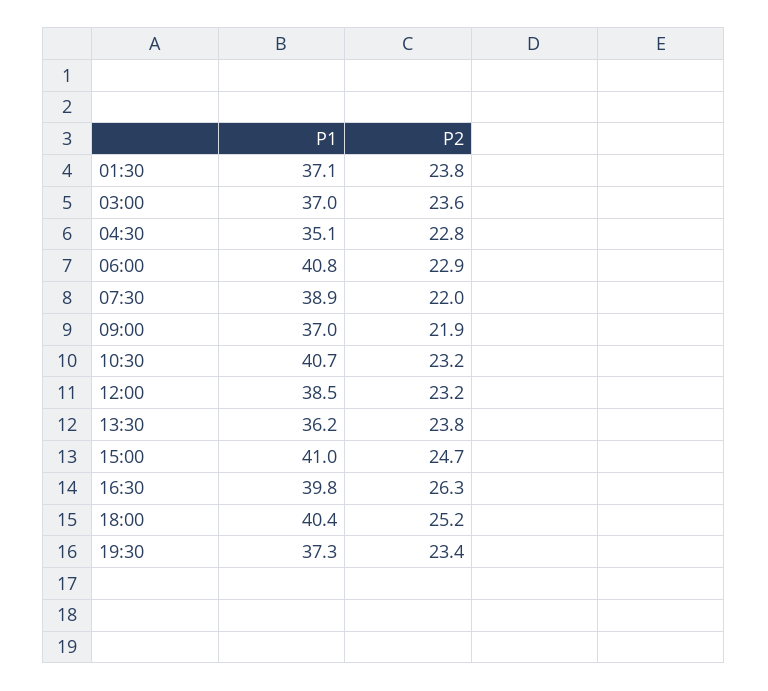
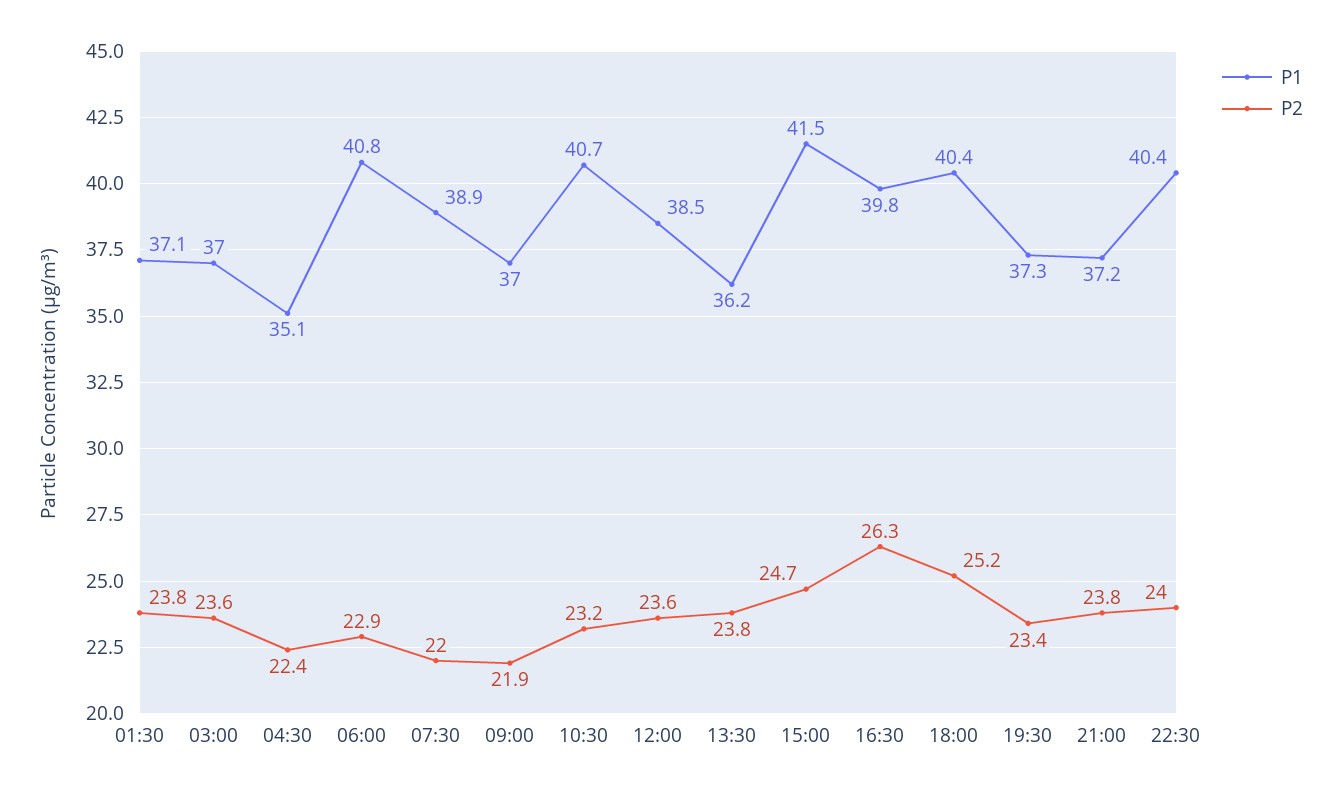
P2, 04:30: 22.8 -> 22.4
P2, 12:00: 23.2 -> 23.6
P1, 15:00: 41 -> 41.5
P1, 21:00: none -> 37.2
P2, 21:00: none -> 23.8
P1, 22:30: none -> 40.4
P2, 22:30: none -> 24

